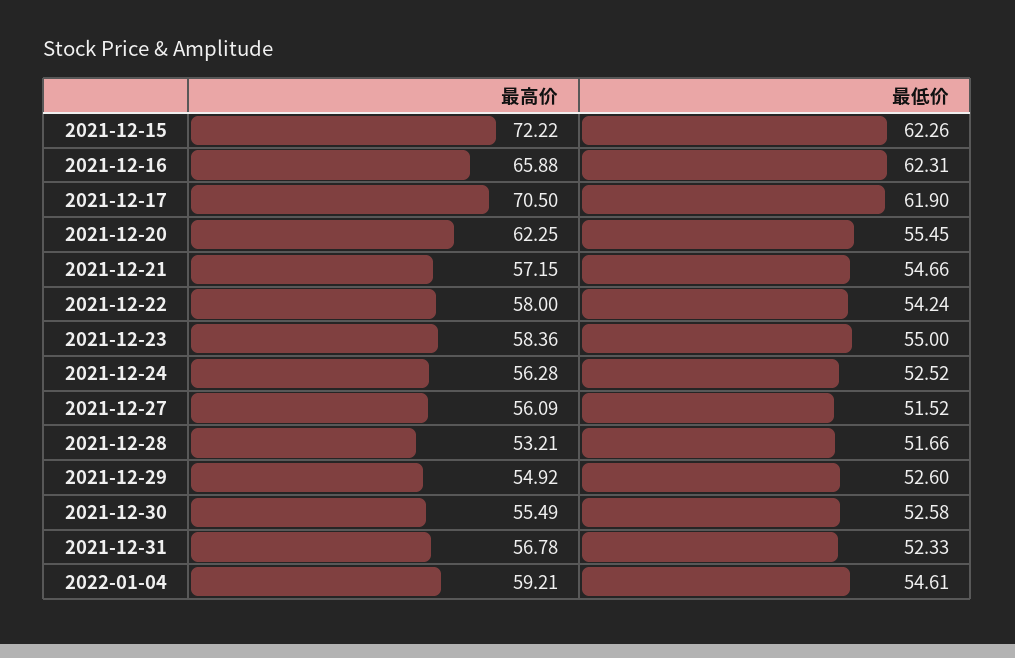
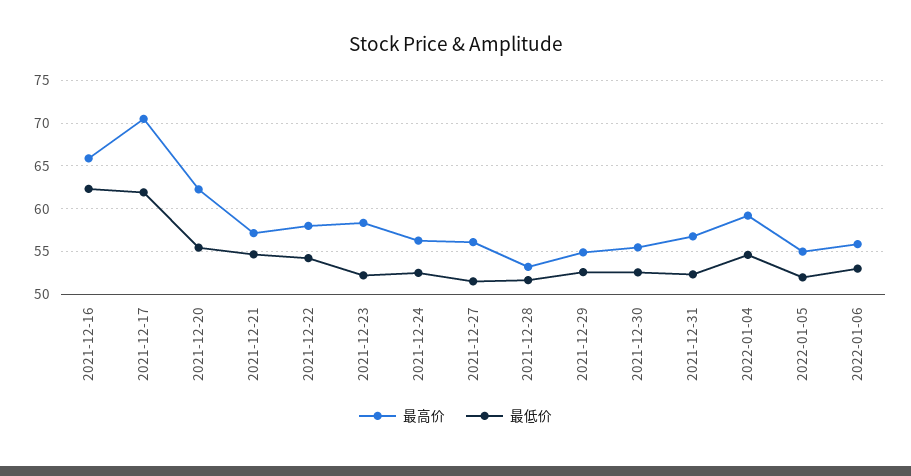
最高价, 2021-12-15: 72.22 -> none
最低价, 2021-12-15: 62.26 -> none
最低价, 2021-12-23: 55 -> 52
最高价, 2022-01-05: none -> 55
最低价, 2022-01-05: none -> 52
最高价, 2022-01-06: none -> 56
最低价, 2022-01-06: none -> 53

